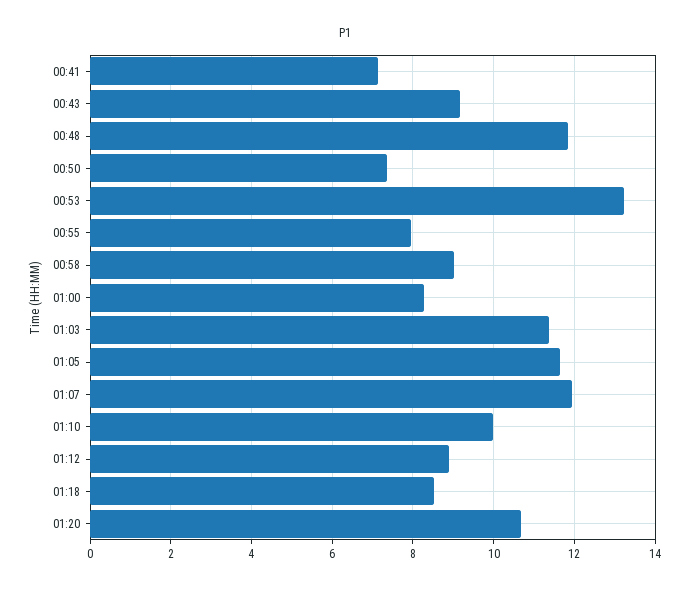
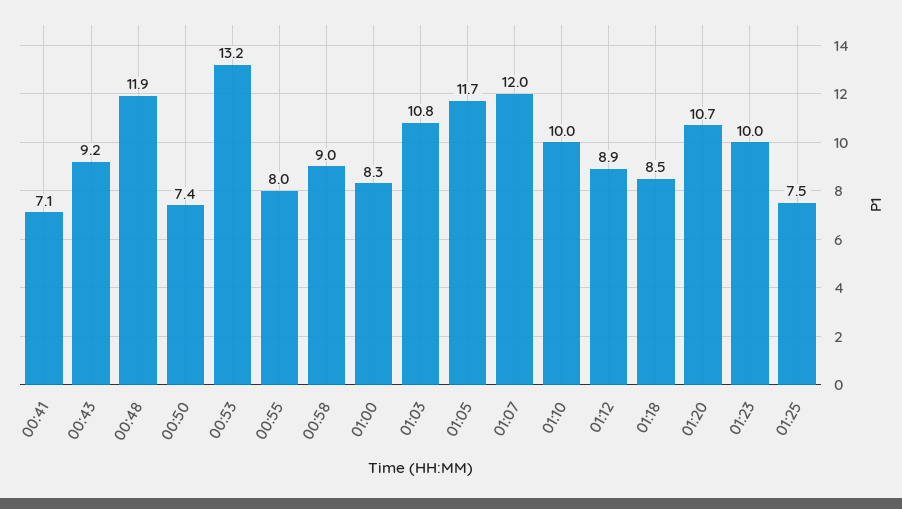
01:03: 11.4 -> 10.8
01:23: none -> 10
01:25: none -> 7.5

